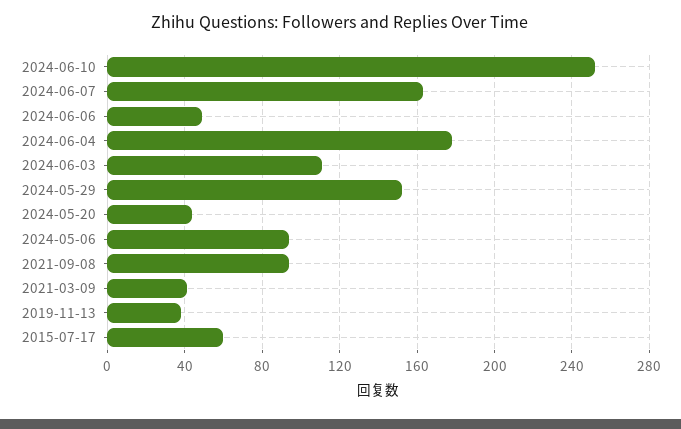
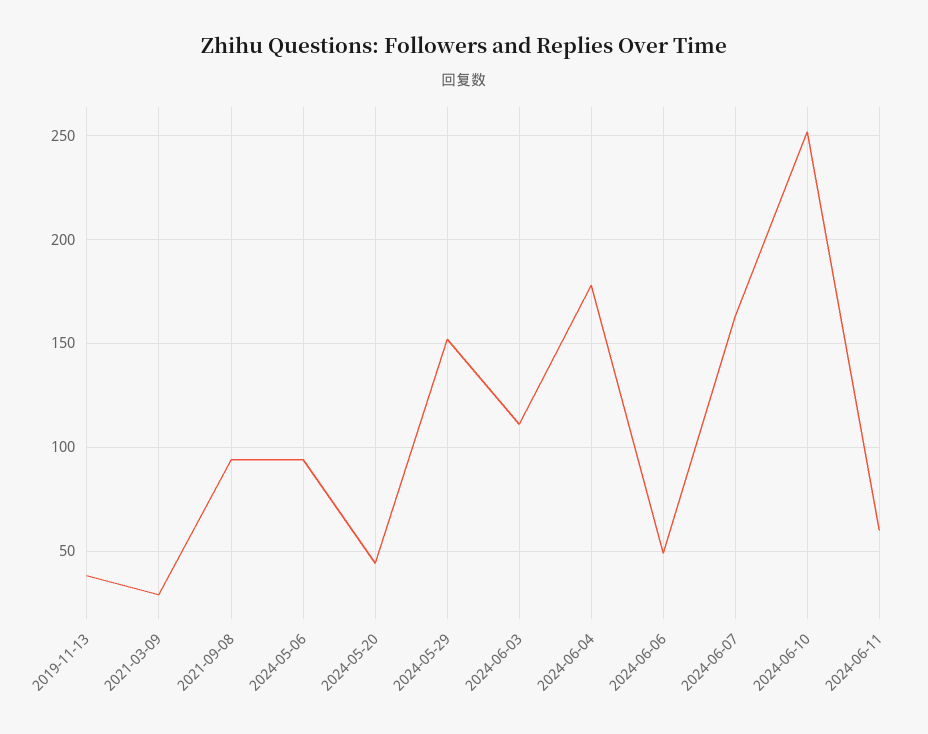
2021-03-09: 40 -> 30
2015-07-17: 60 -> none
2024-06-11: none -> 60

